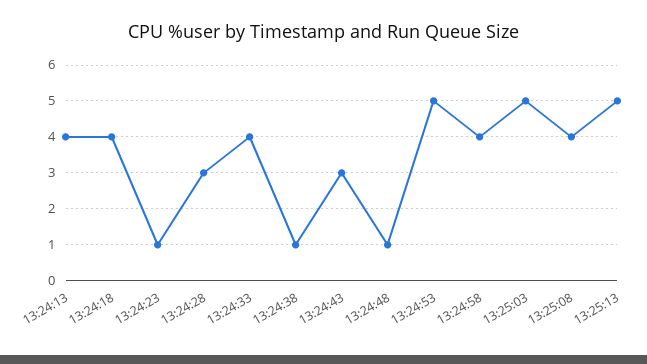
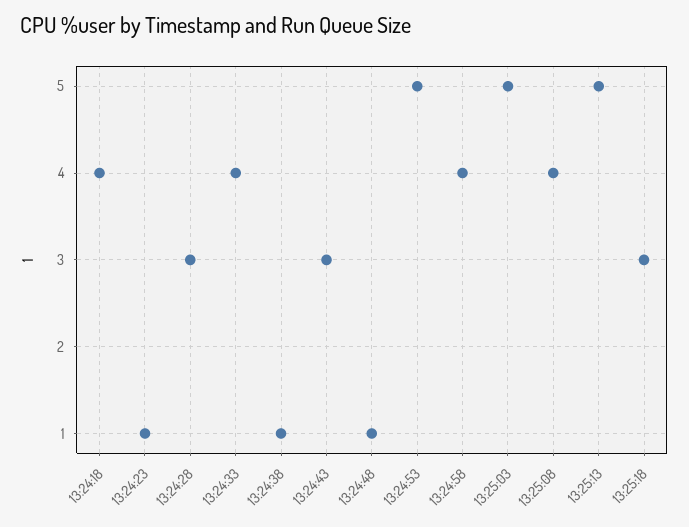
13:24:13: 4 -> none
13:25:18: none -> 3

